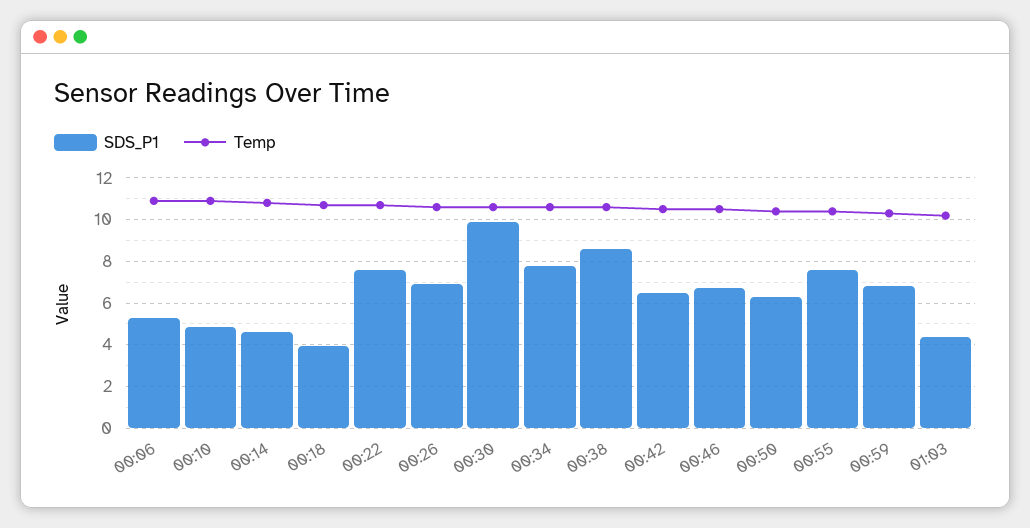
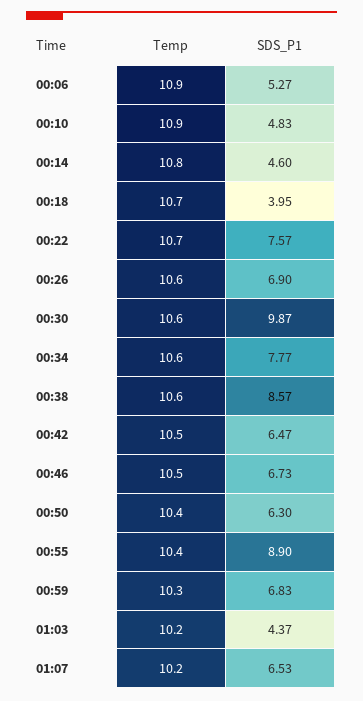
SDS_P1, 00:55: 7.5 -> 8.9
Temp, 01:07: none -> 10.2
SDS_P1, 01:07: none -> 6.53

